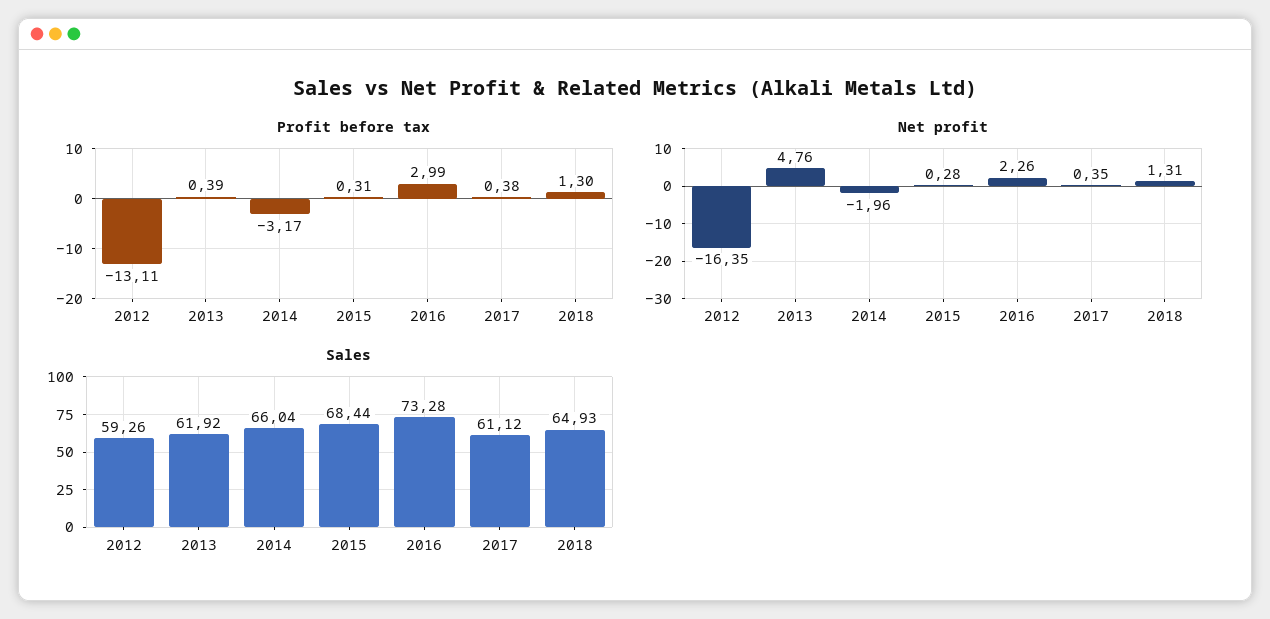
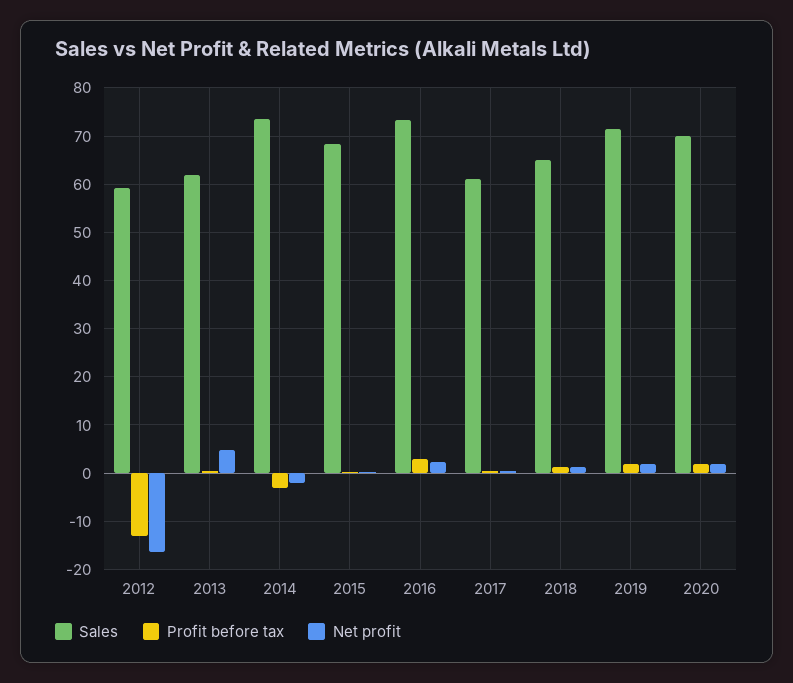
Sales, 2014: 66.04 -> 74
Sales, 2019: none -> 72
Profit before tax, 2019: none -> 2
Net profit, 2019: none -> 2
Sales, 2020: none -> 70
Profit before tax, 2020: none -> 2
Net profit, 2020: none -> 2

